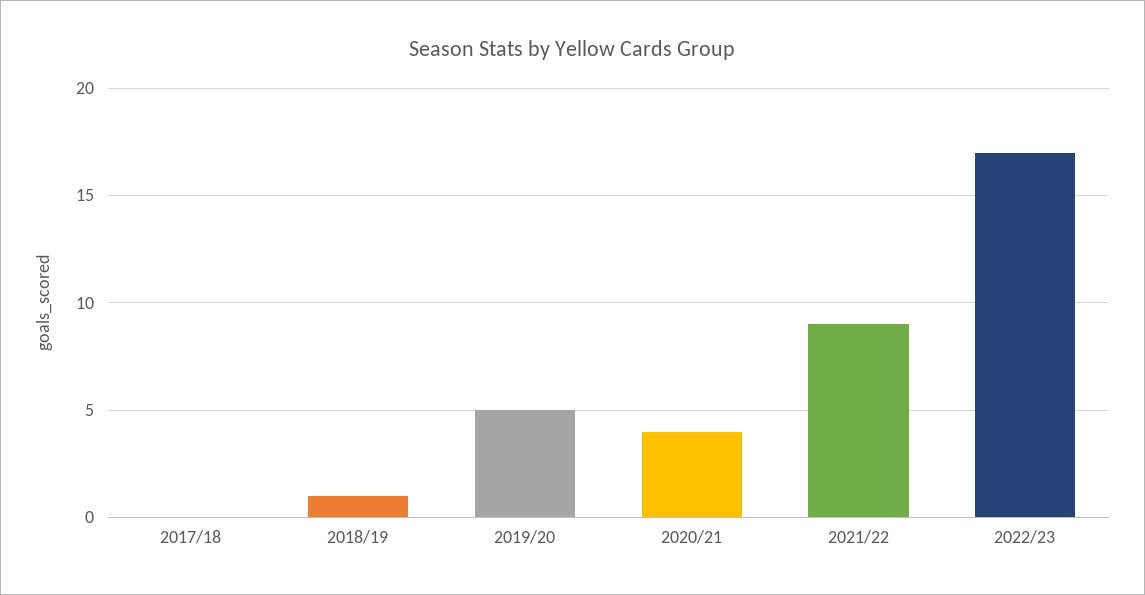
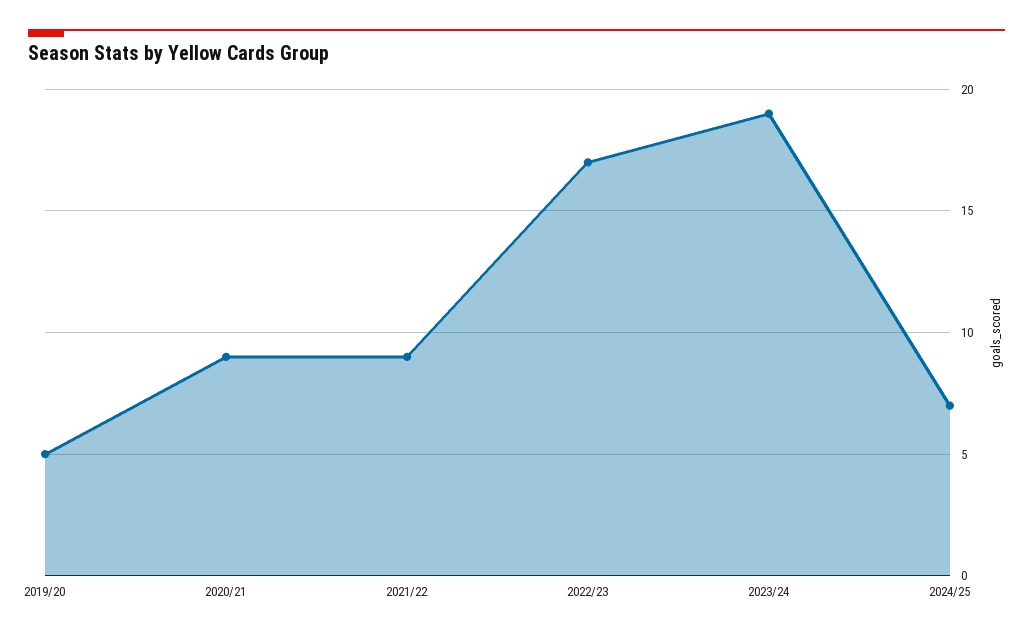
2017/18: 0 -> none
2018/19: 1 -> none
2020/21: 4 -> 9
2023/24: none -> 19
2024/25: none -> 7

